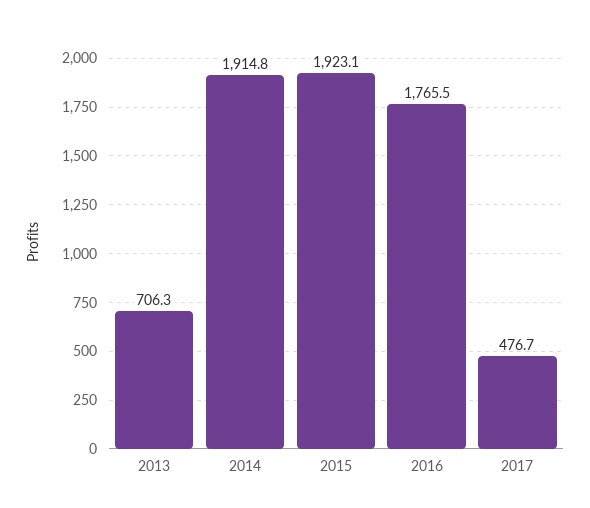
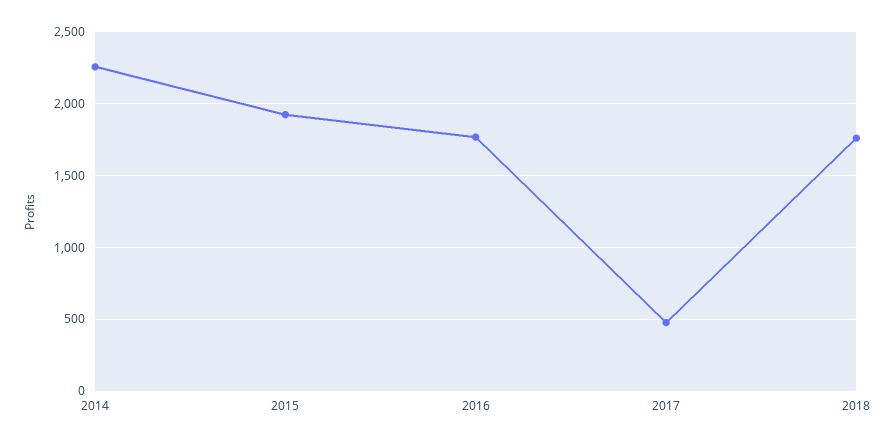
2013: 706.3 -> none
2014: 1914.8 -> 2250
2018: none -> 1750

